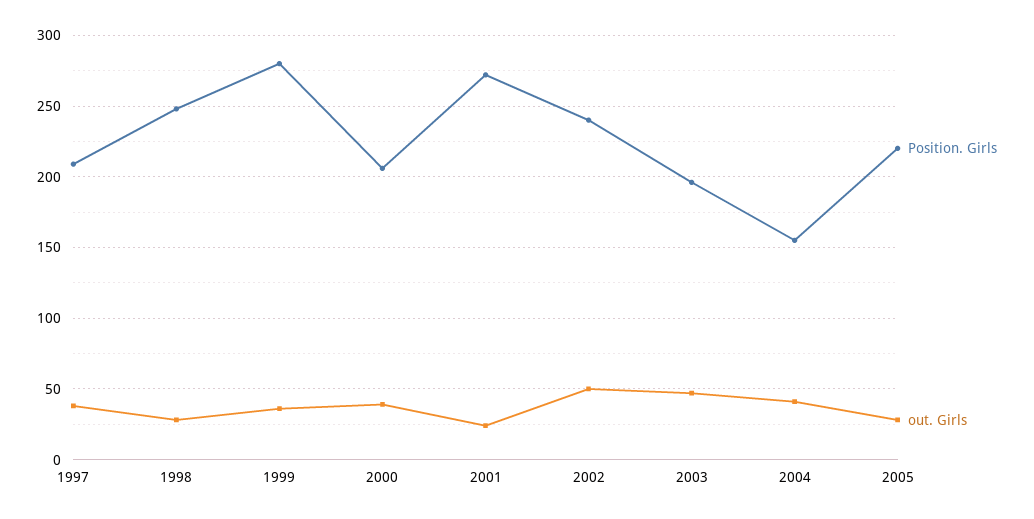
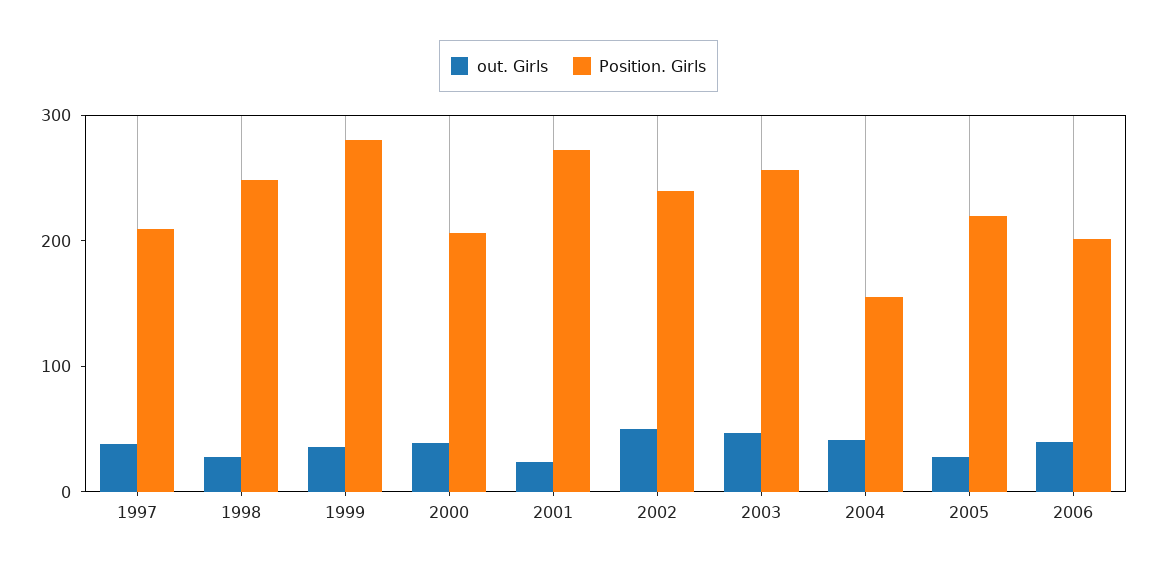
Position. Girls, 2003: 195 -> 260
out. Girls, 2006: none -> 40
Position. Girls, 2006: none -> 200

